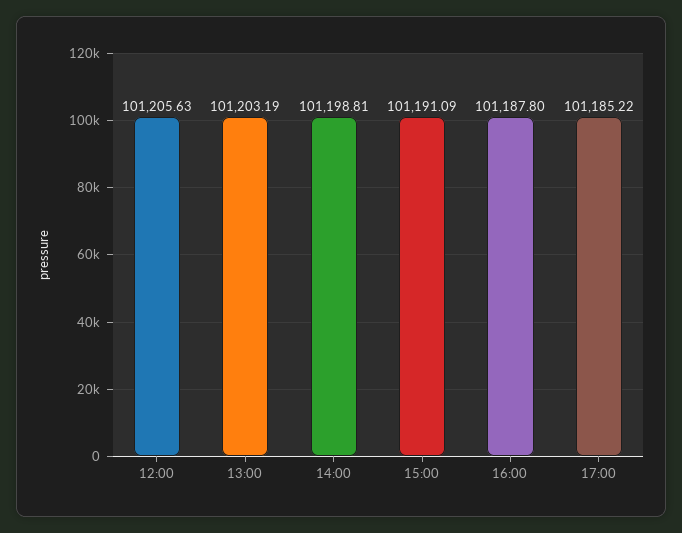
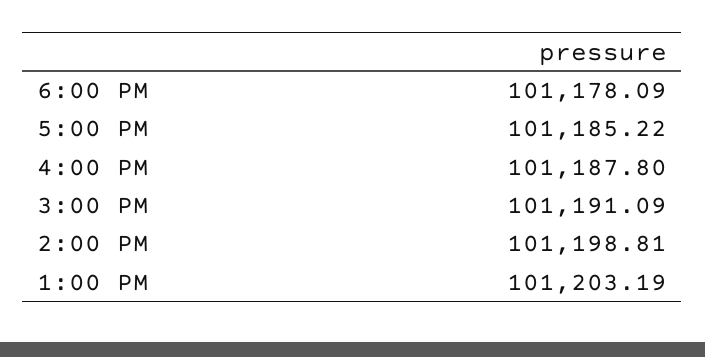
12:00: 101205.63 -> none
6:00 PM: none -> 101178.09

